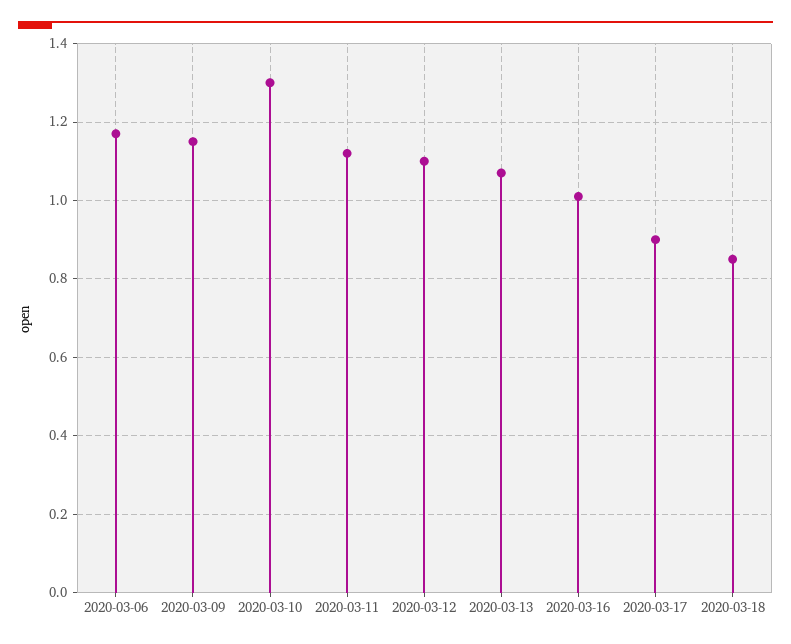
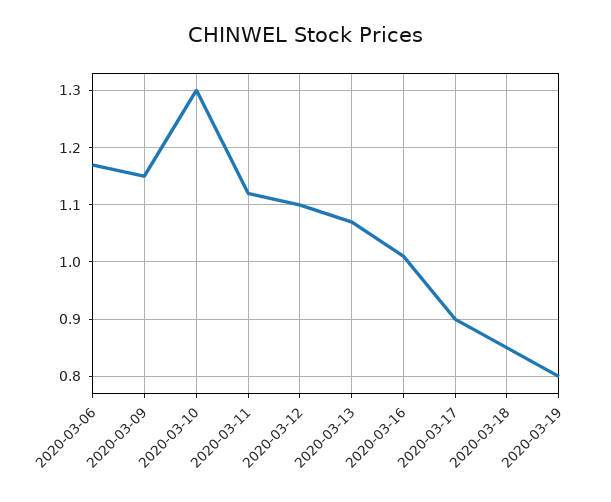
2020-03-19: none -> 0.8

